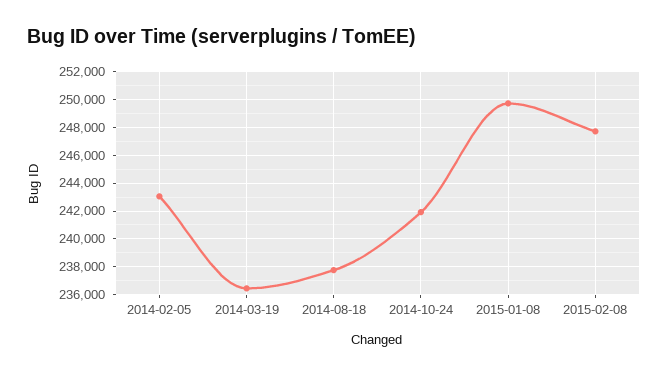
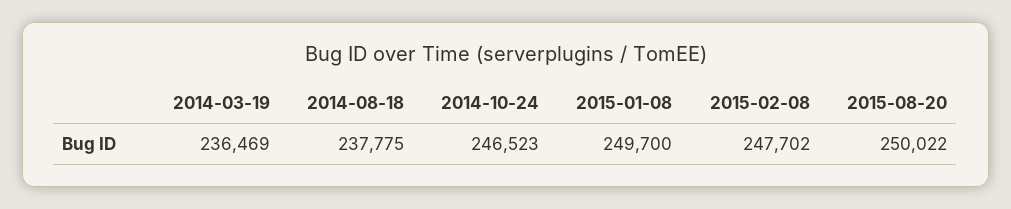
2014-02-05: 243000 -> none
2014-10-24: 242000 -> 246523
2015-08-20: none -> 250022

